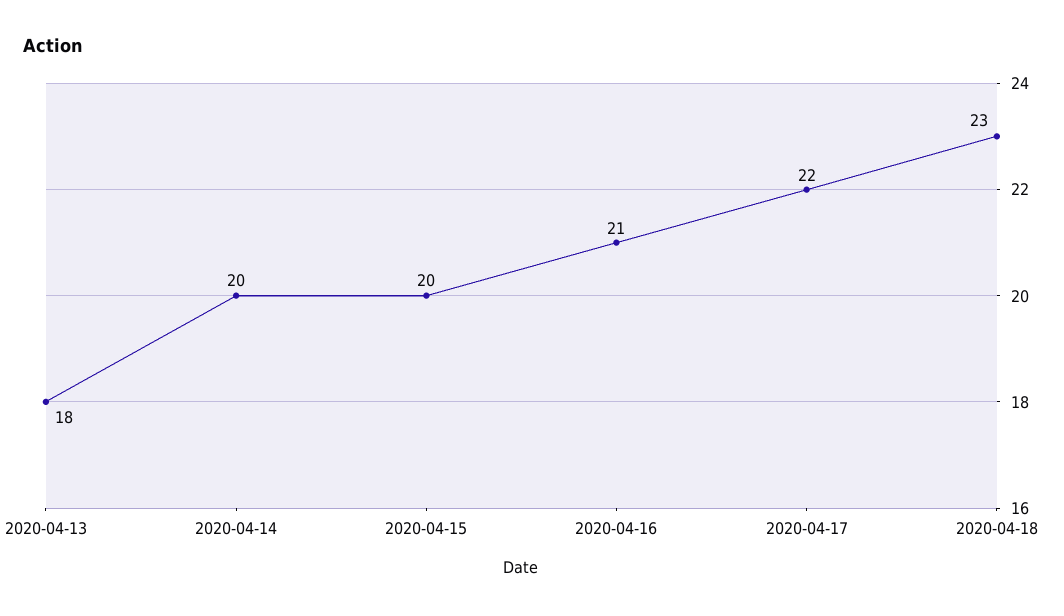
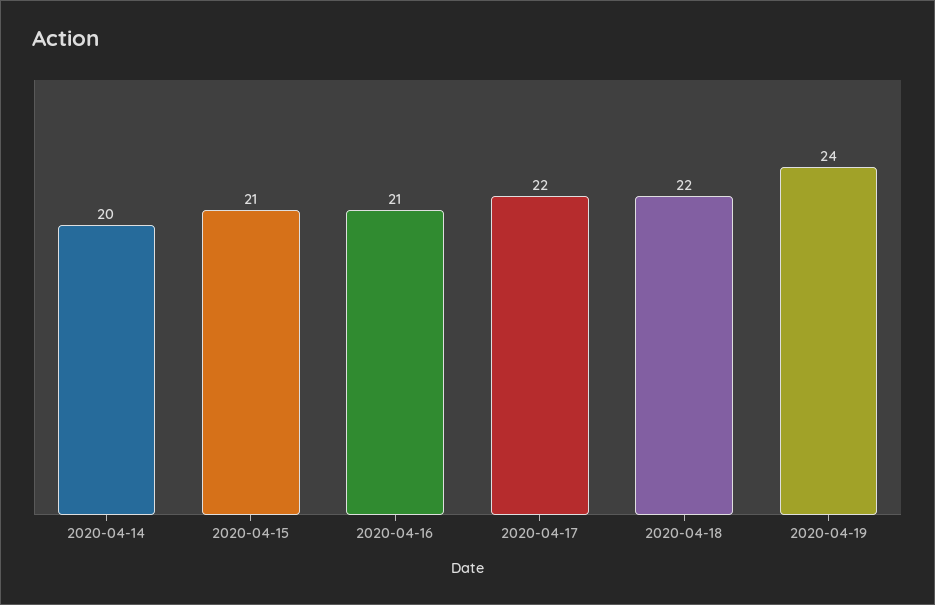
2020-04-13: 18 -> none
2020-04-15: 20 -> 21
2020-04-18: 23 -> 22
2020-04-19: none -> 24

